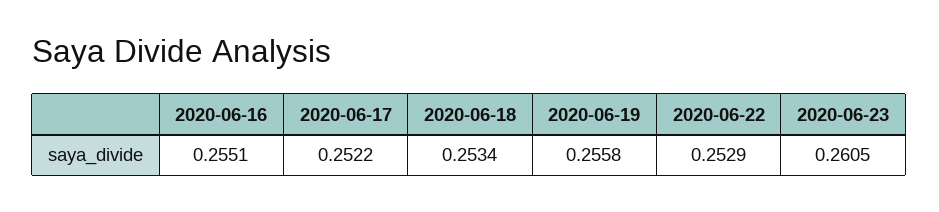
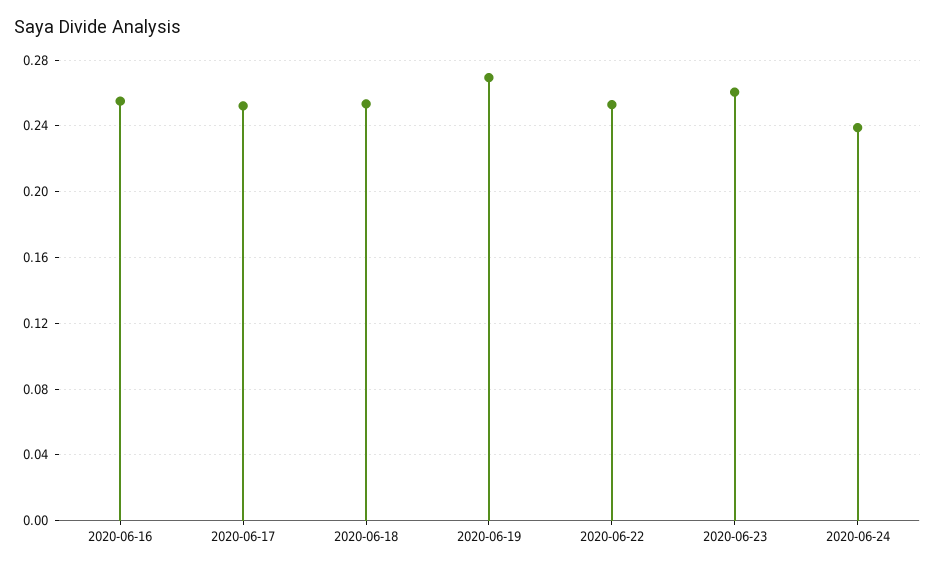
2020-06-19: 0.2558 -> 0.27
2020-06-24: none -> 0.24

